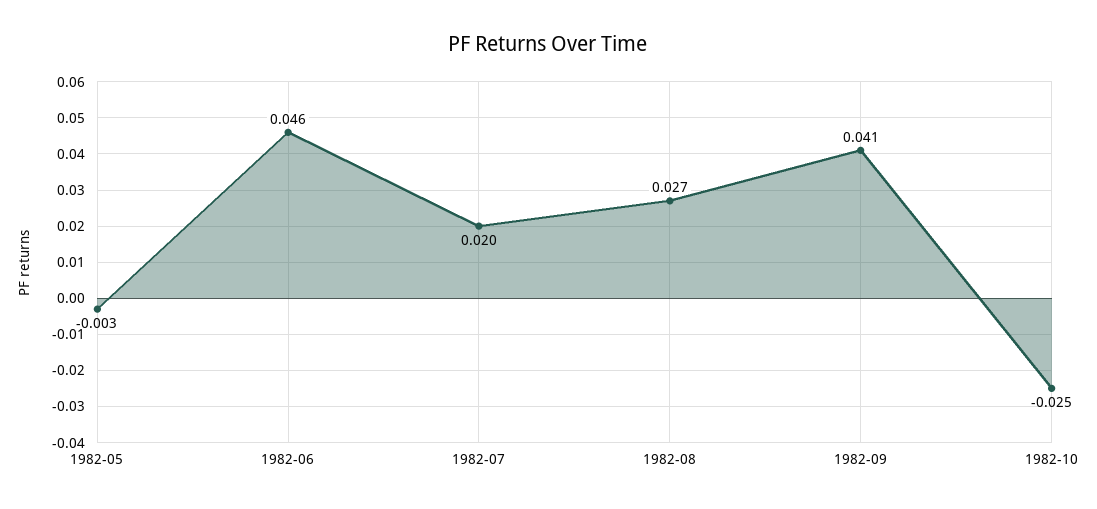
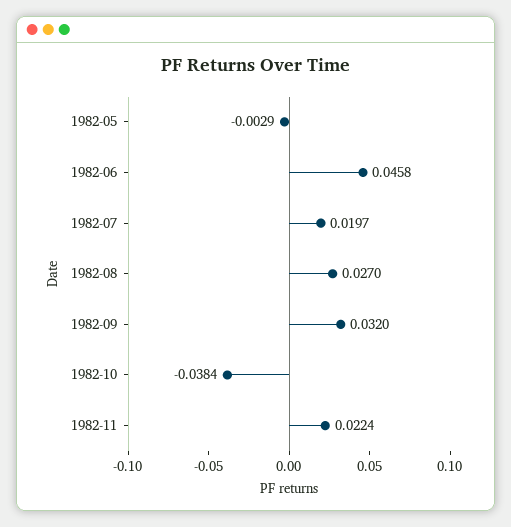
1982-09: 0.041 -> 0.032
1982-10: -0.025 -> -0.0384
1982-11: none -> 0.0224

